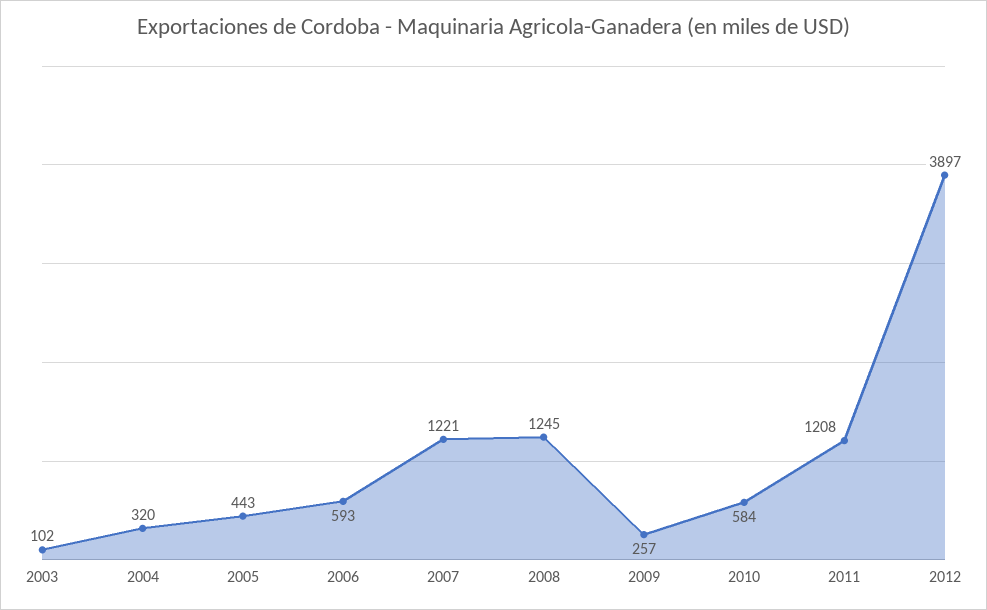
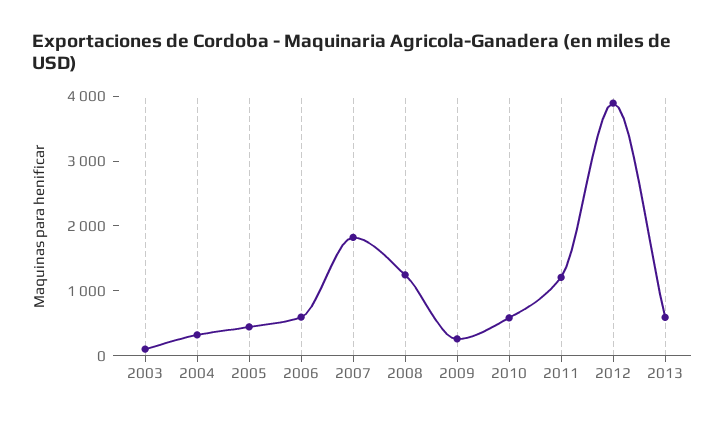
2007: 1221 -> 1800
2013: none -> 600

